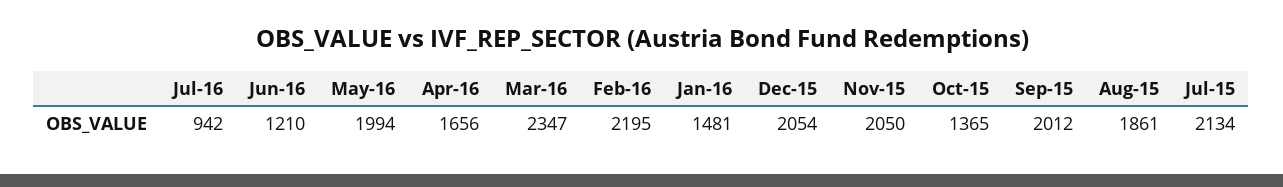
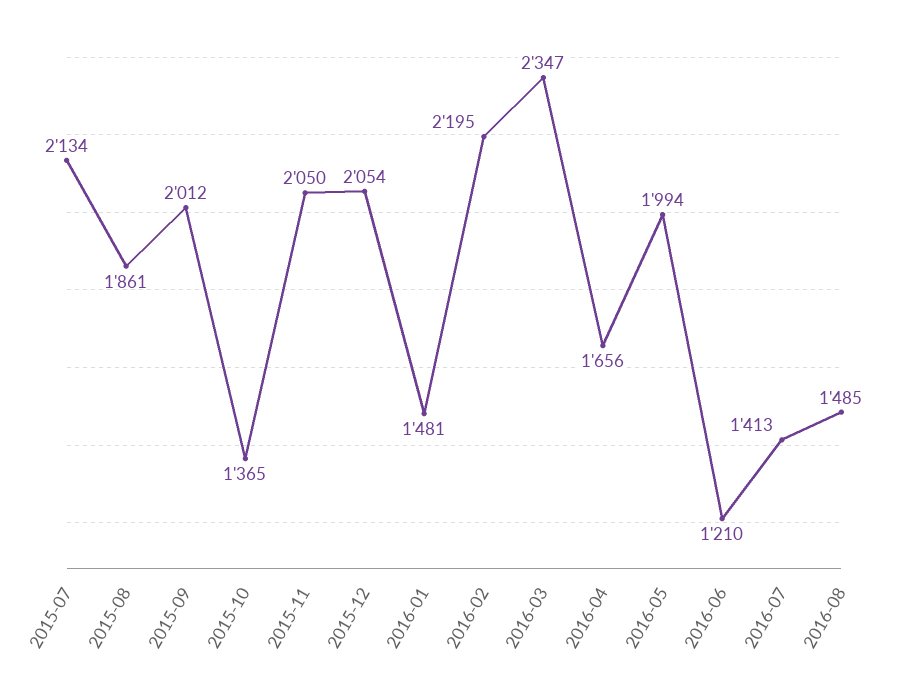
Jul-16: 942 -> 1413
2016-08: none -> 1485

